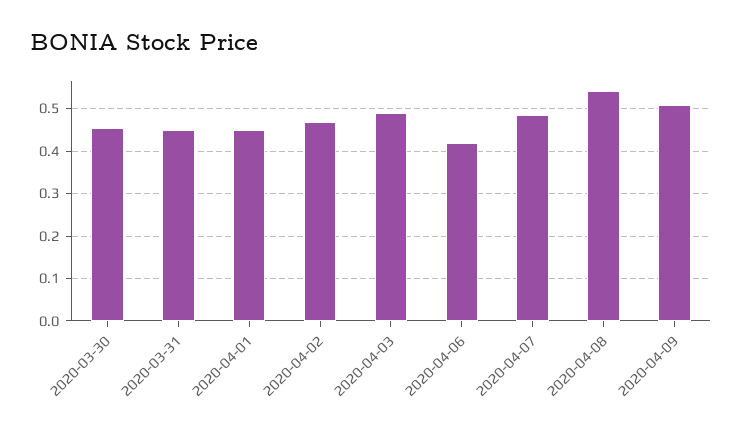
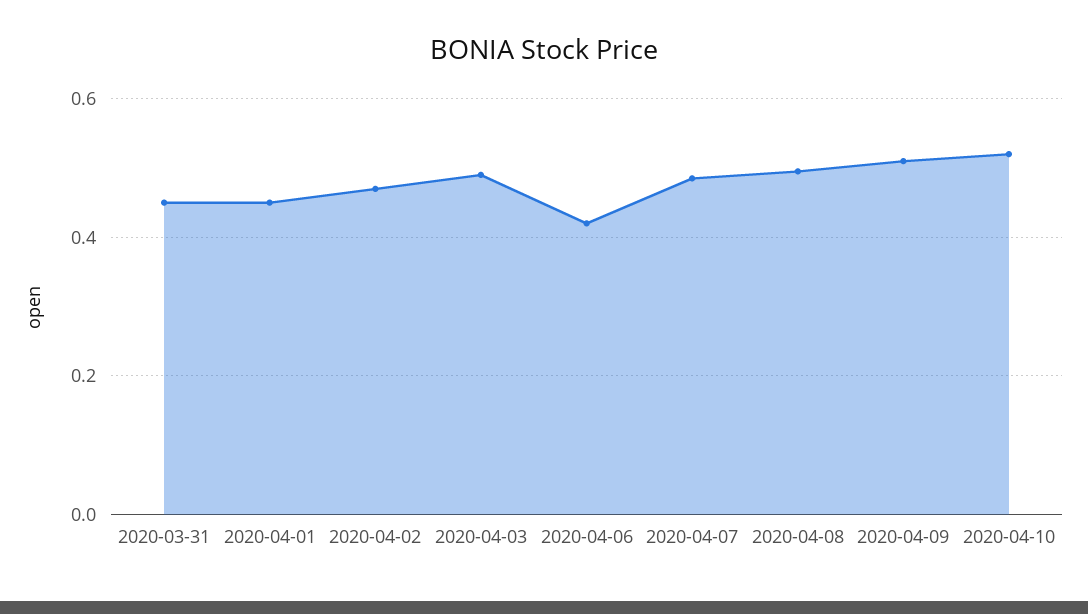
2020-03-30: 0.46 -> none
2020-04-08: 0.54 -> 0.5
2020-04-10: none -> 0.52

